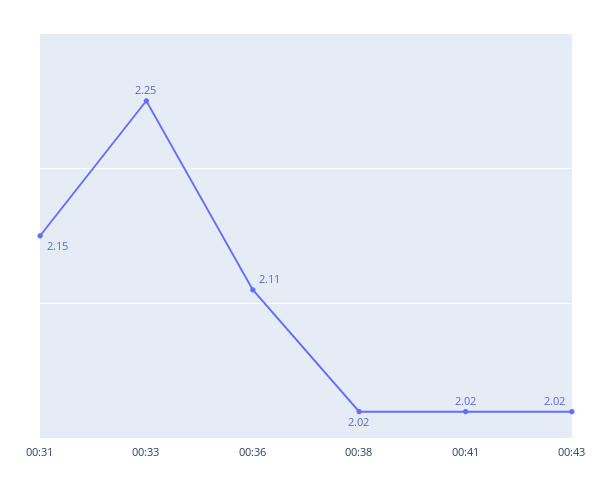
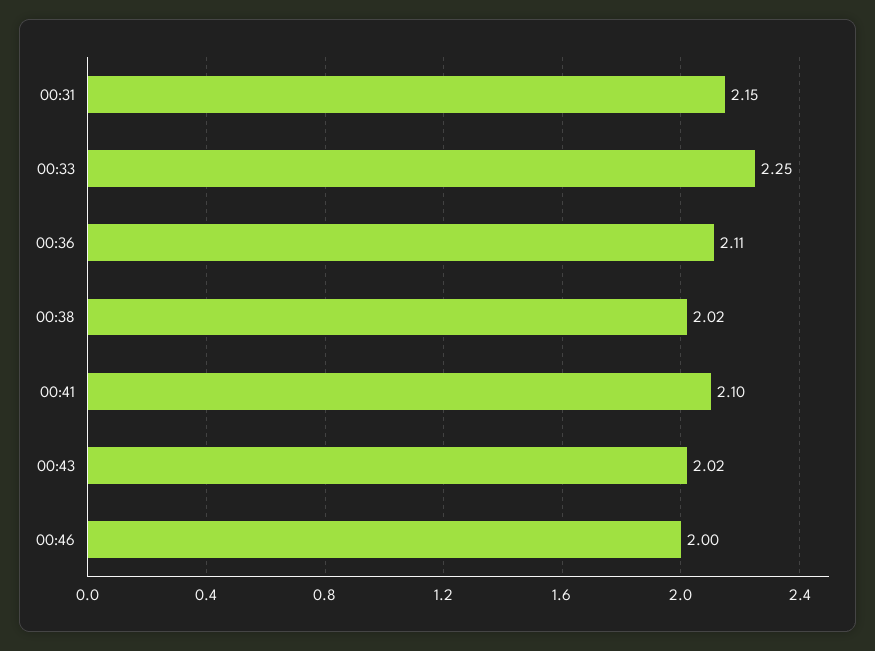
00:41: 2.02 -> 2.1
00:46: none -> 2

